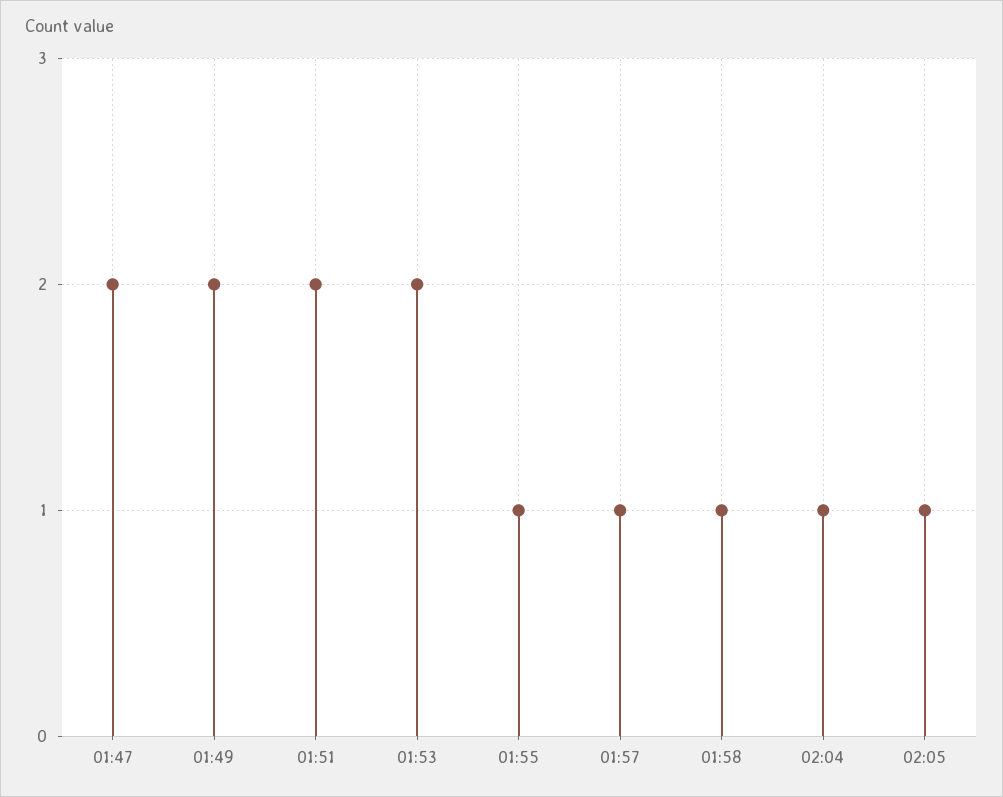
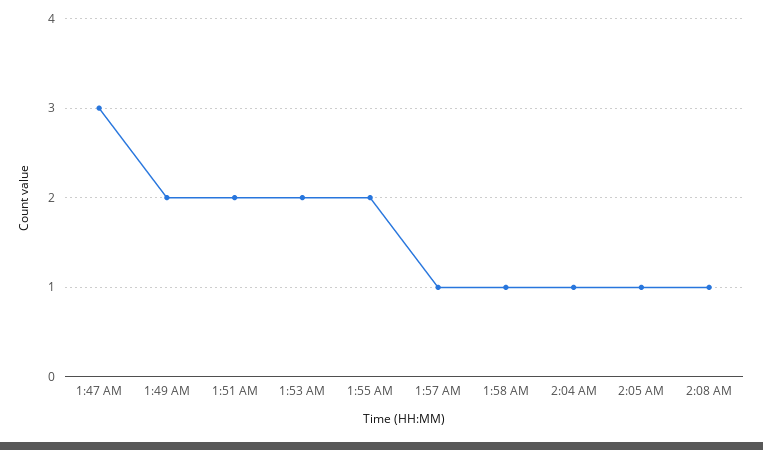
01:47: 2 -> 3
01:55: 1 -> 2
2:08 AM: none -> 1

